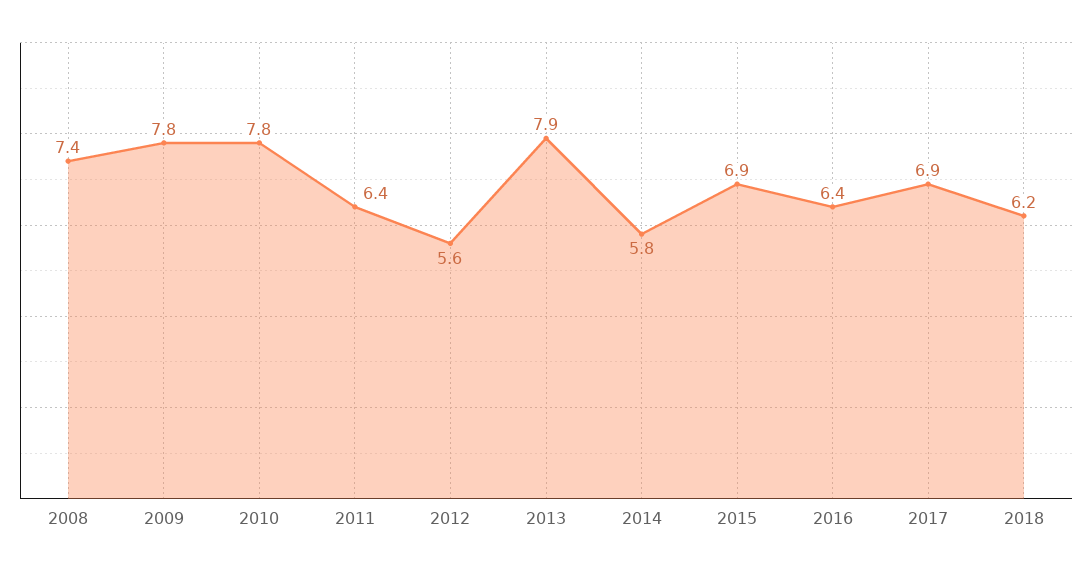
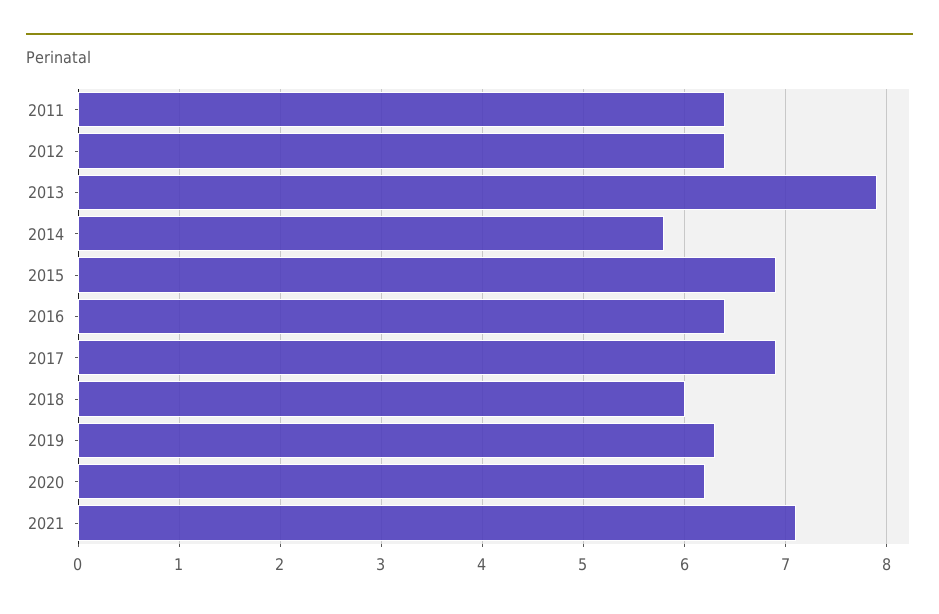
2008: 7.4 -> none
2009: 7.8 -> none
2010: 7.8 -> none
2012: 5.6 -> 6.4
2018: 6.2 -> 6
2019: none -> 6.3
2020: none -> 6.2
2021: none -> 7.1

